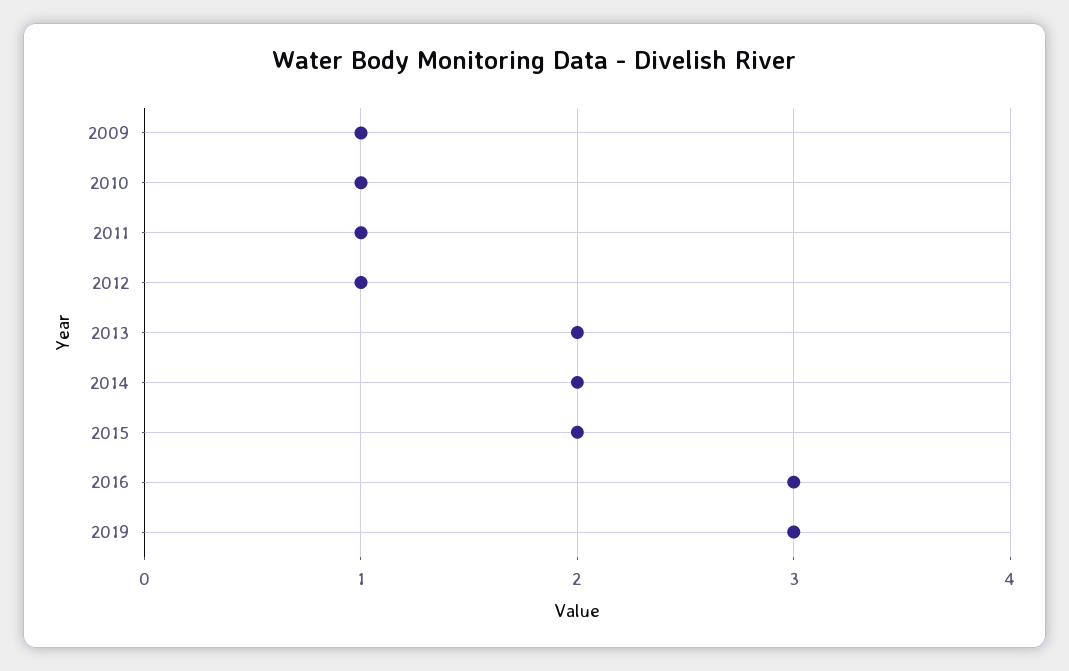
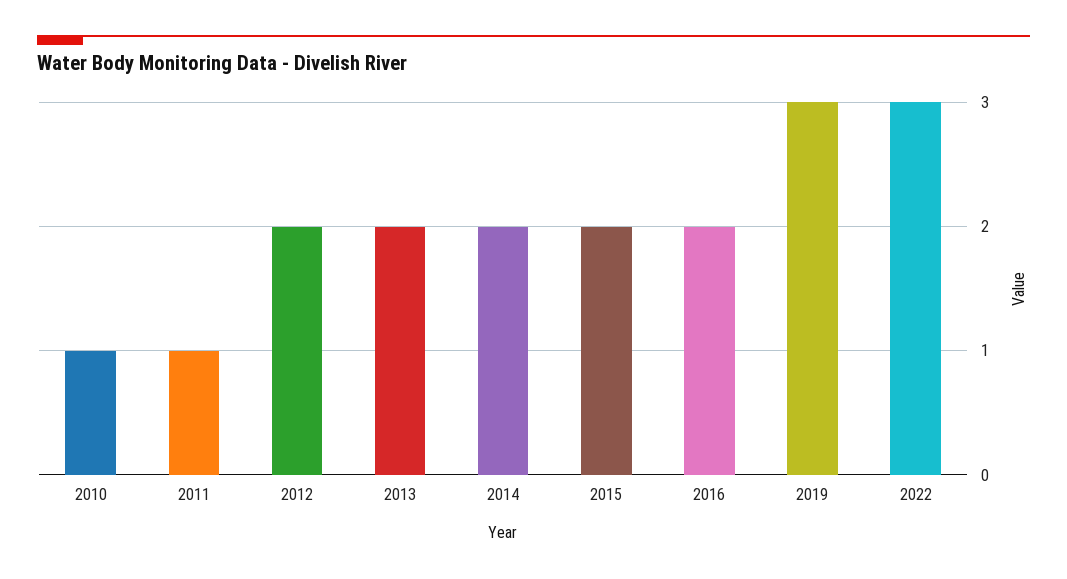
2009: 1 -> none
2012: 1 -> 2
2016: 3 -> 2
2022: none -> 3

